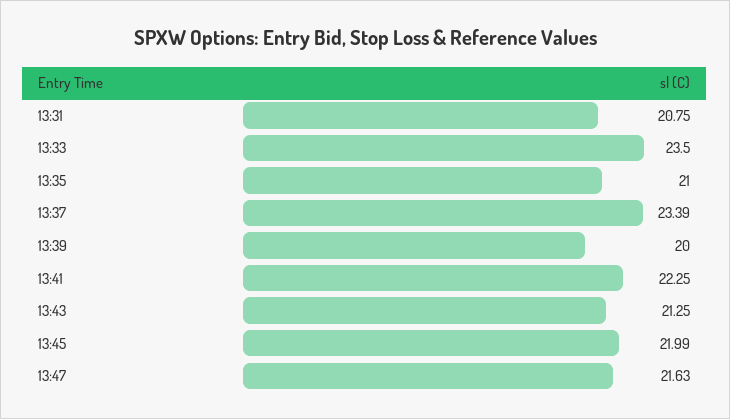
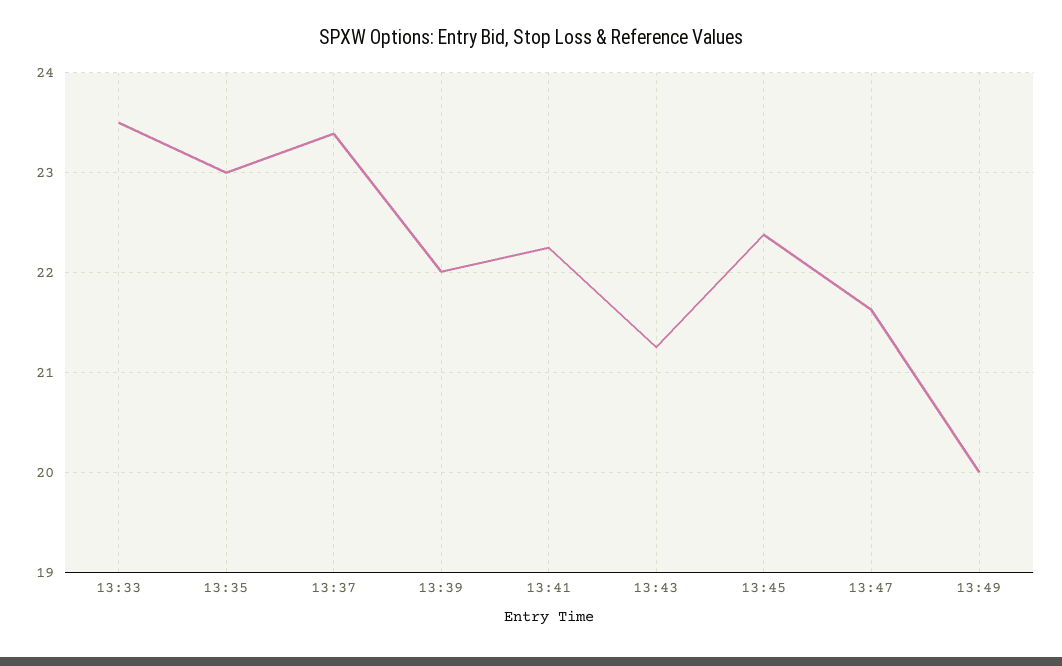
13:31: 20.75 -> none
13:35: 21 -> 23
13:39: 20 -> 22
13:45: 21.99 -> 22.4
13:49: none -> 20

